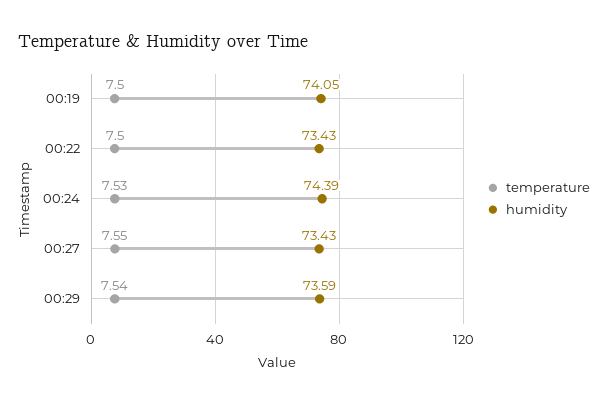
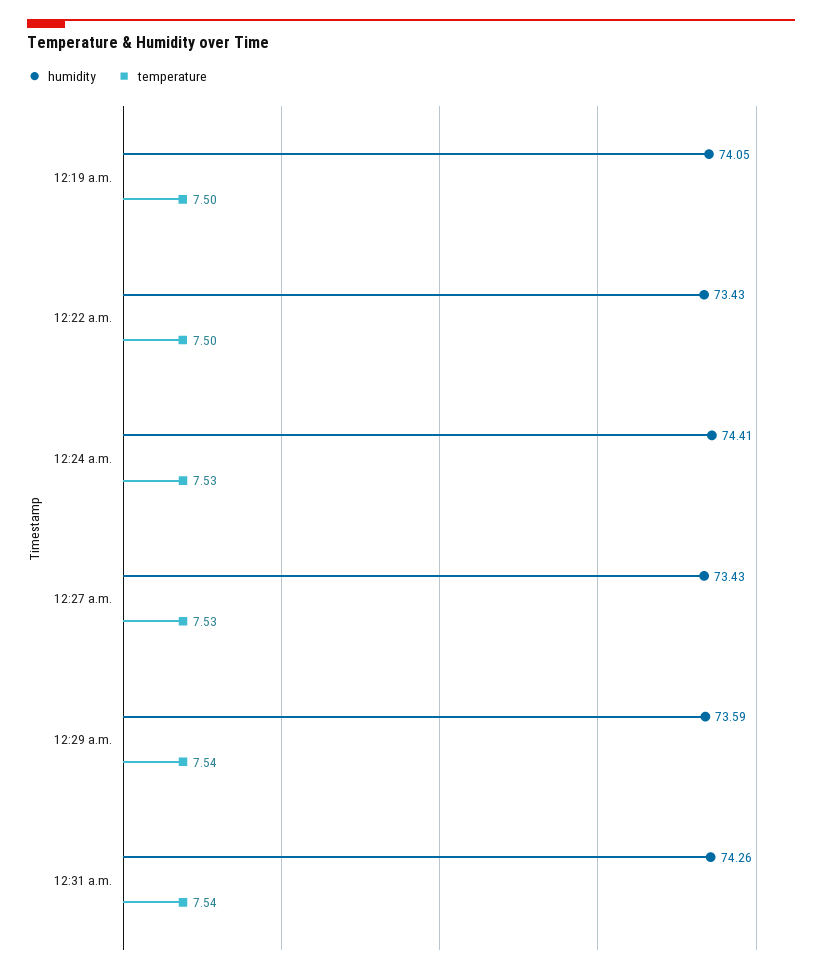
humidity, 00:24: 74.39 -> 74.41
temperature, 00:27: 7.55 -> 7.53
humidity, 12:31 a.m.: none -> 74.26
temperature, 12:31 a.m.: none -> 7.54

